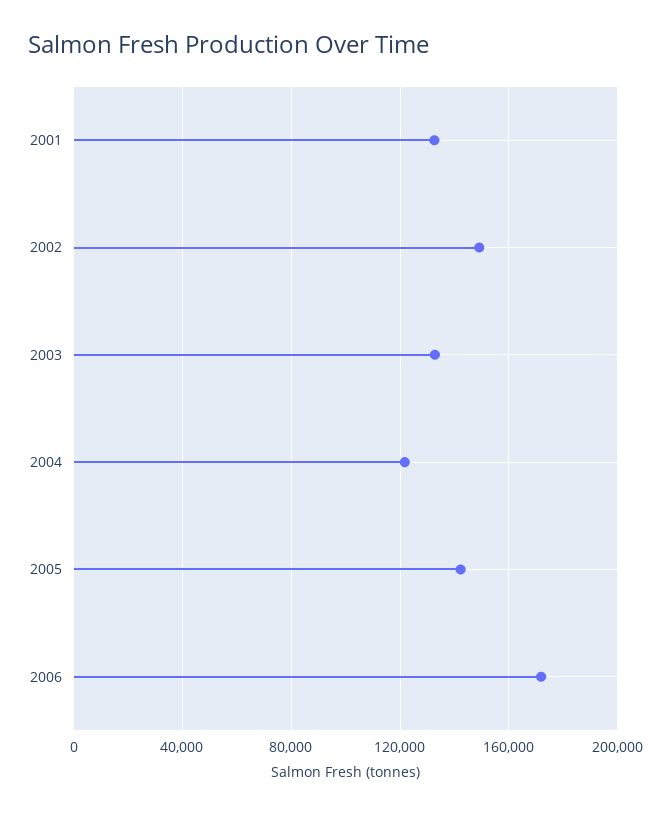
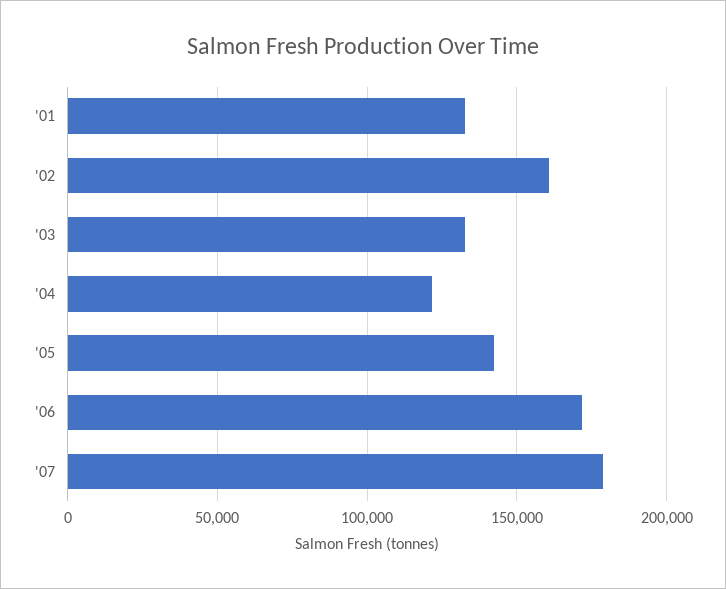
2002: 150000 -> 160000
'07: none -> 180000

